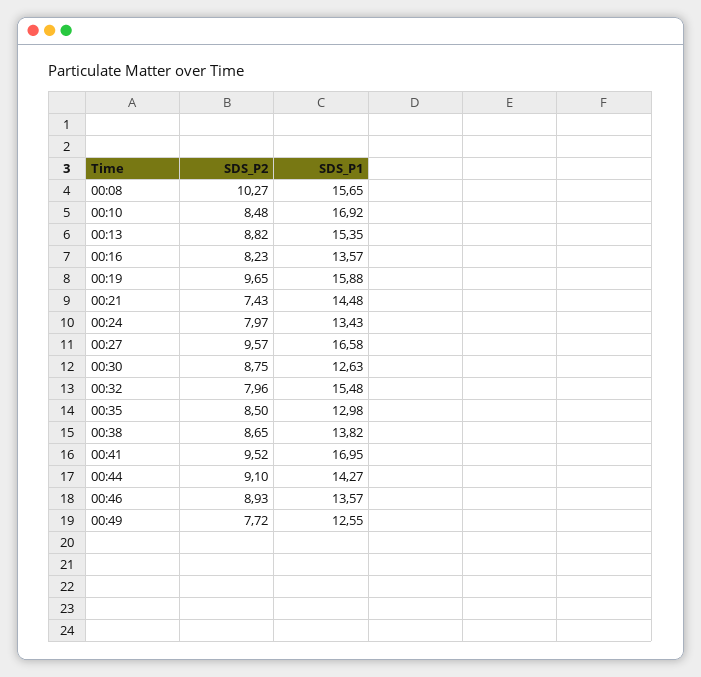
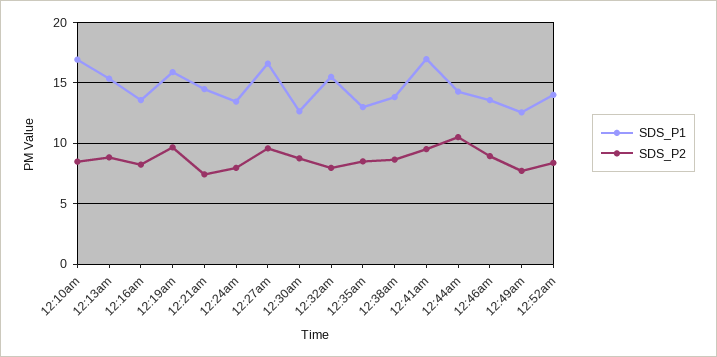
SDS_P2, 00:08: 10.27 -> none
SDS_P1, 00:08: 15.65 -> none
SDS_P2, 00:44: 9.1 -> 10.5
SDS_P1, 12:52am: none -> 14
SDS_P2, 12:52am: none -> 8.5

